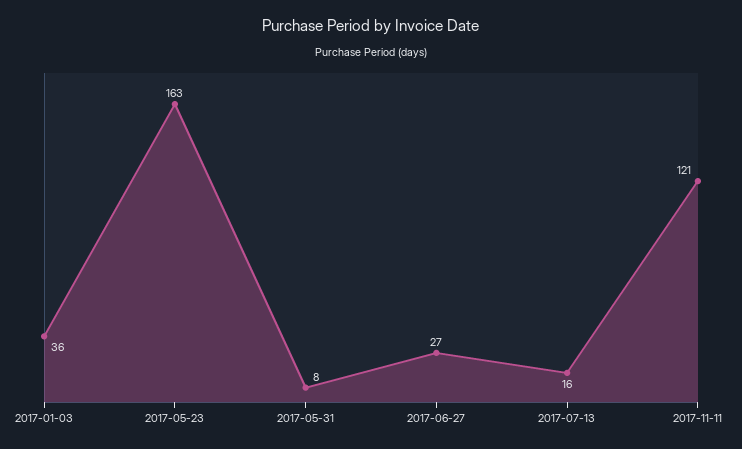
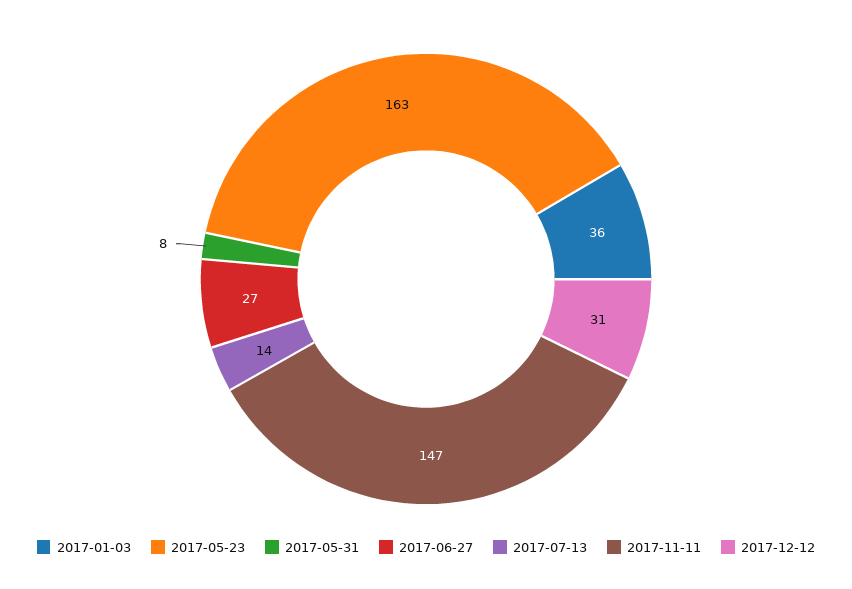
2017-07-13: 16 -> 14
2017-11-11: 121 -> 147
2017-12-12: none -> 31

